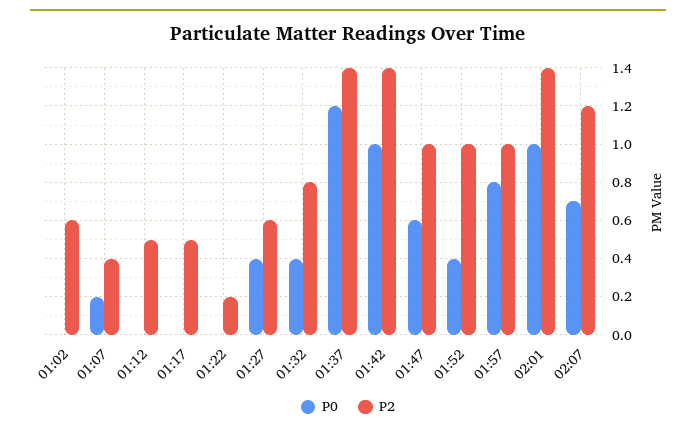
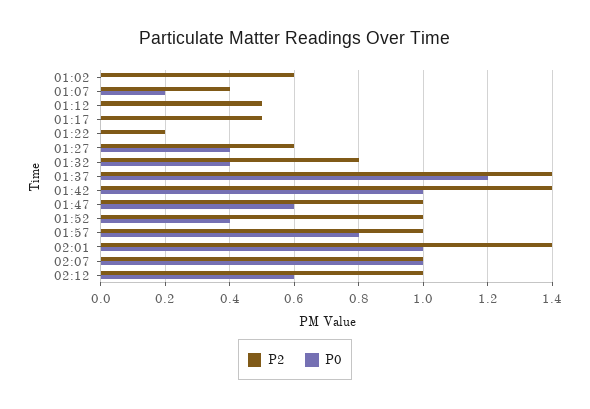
P0, 02:07: 0.7 -> 1
P2, 02:07: 1.2 -> 1
P2, 02:12: none -> 1
P0, 02:12: none -> 0.6

